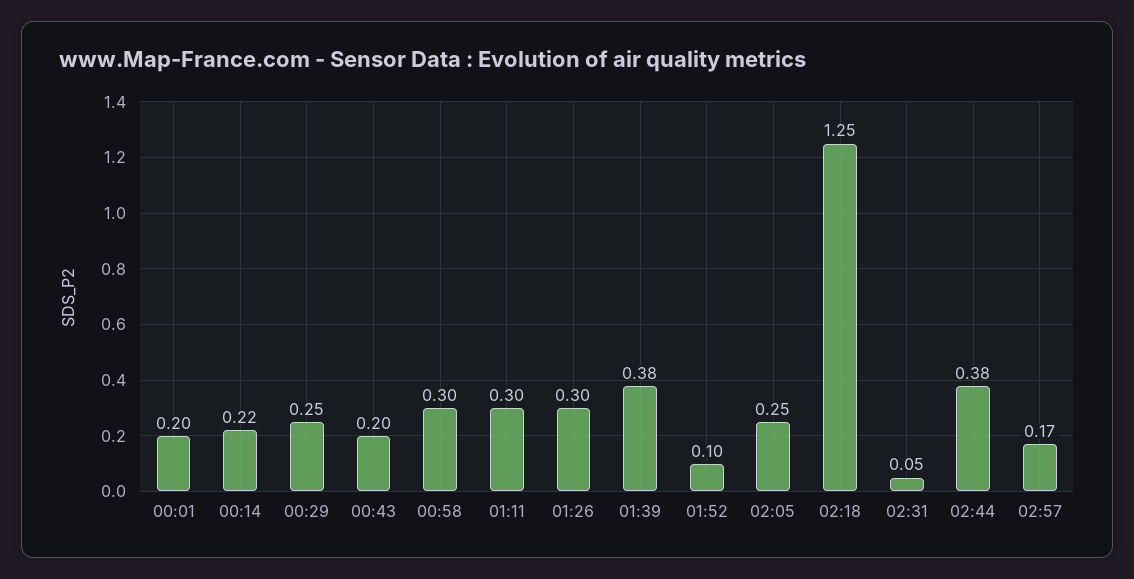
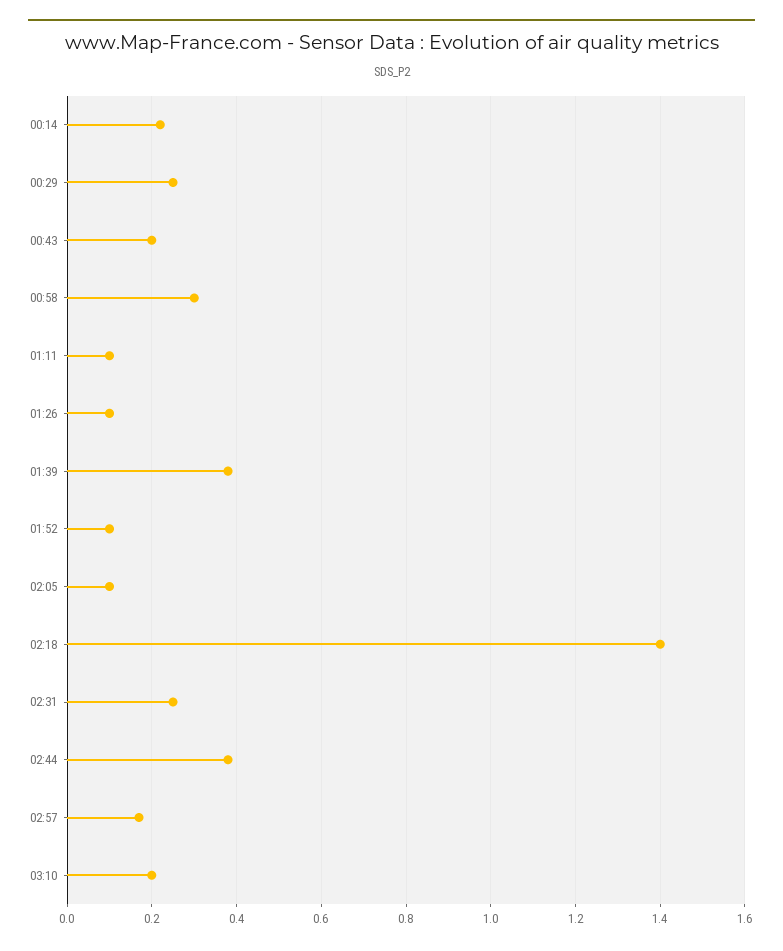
00:01: 0.2 -> none
01:11: 0.3 -> 0.1
01:26: 0.3 -> 0.1
02:05: 0.25 -> 0.1
02:18: 1.25 -> 1.4
02:31: 0.05 -> 0.25
03:10: none -> 0.2

